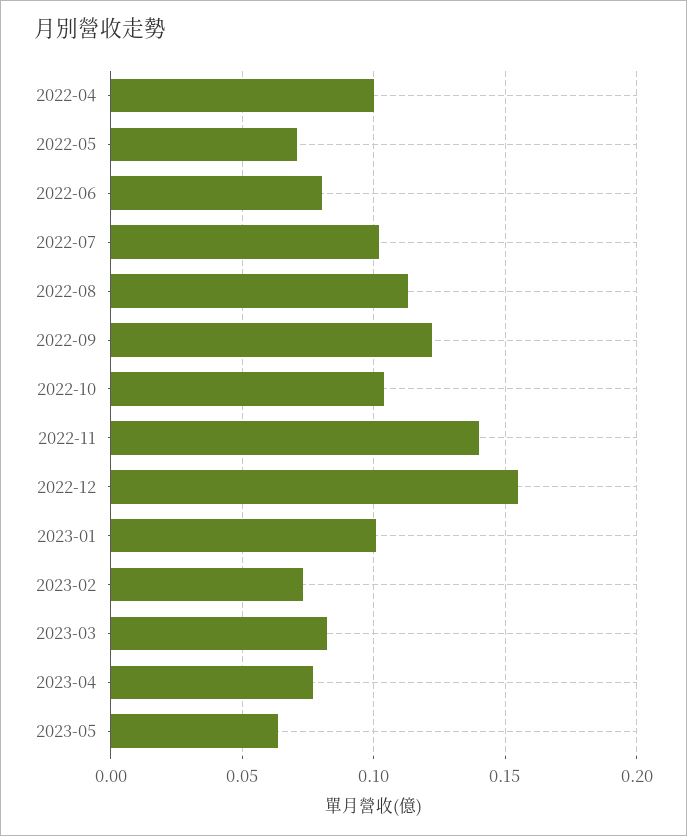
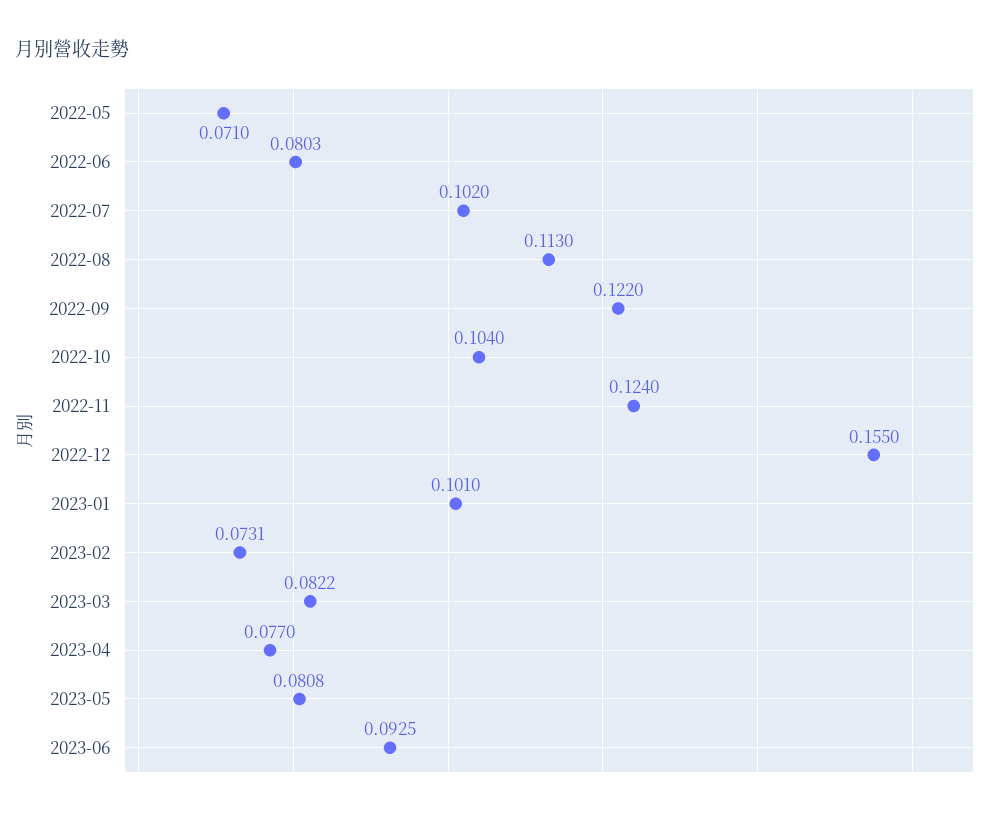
2022-04: 0.1 -> none
2022-11: 0.14 -> 0.124
2023-05: 0.065 -> 0.0808
2023-06: none -> 0.0925

